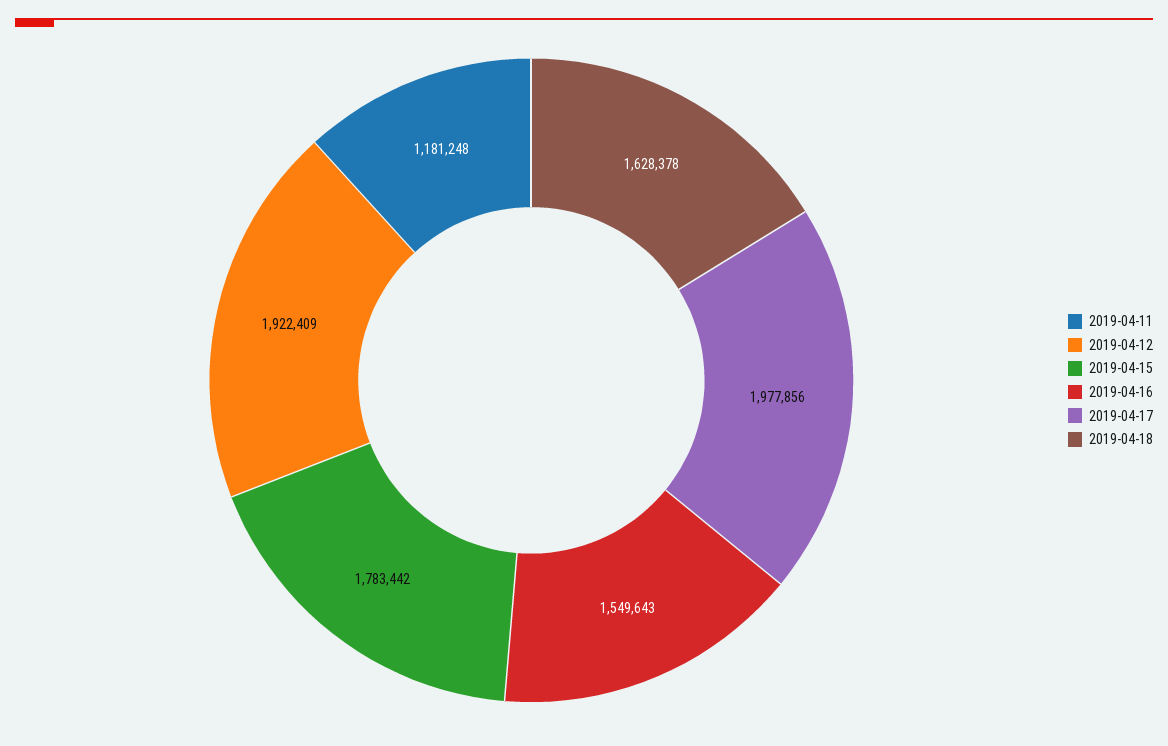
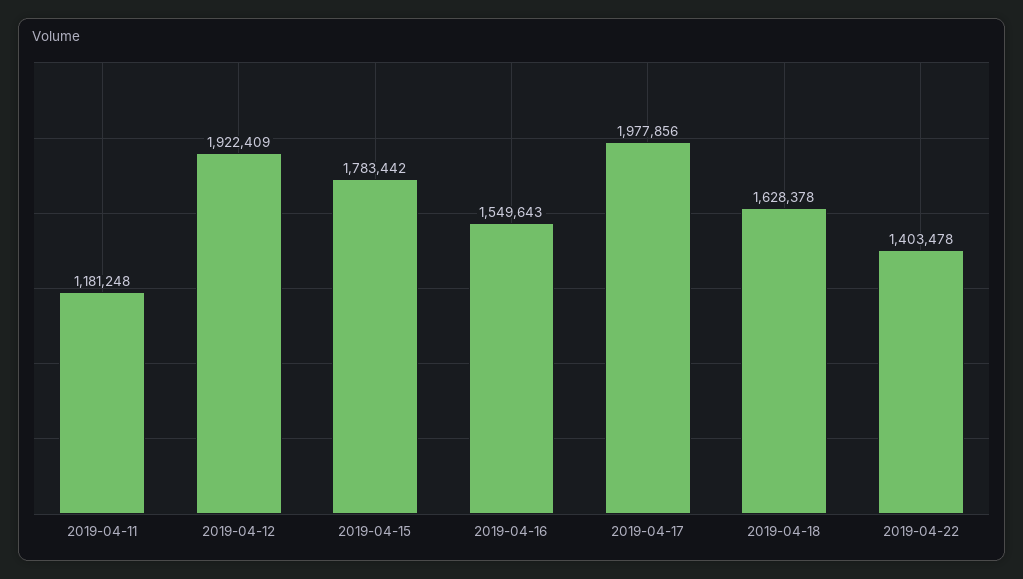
2019-04-22: none -> 1403478

